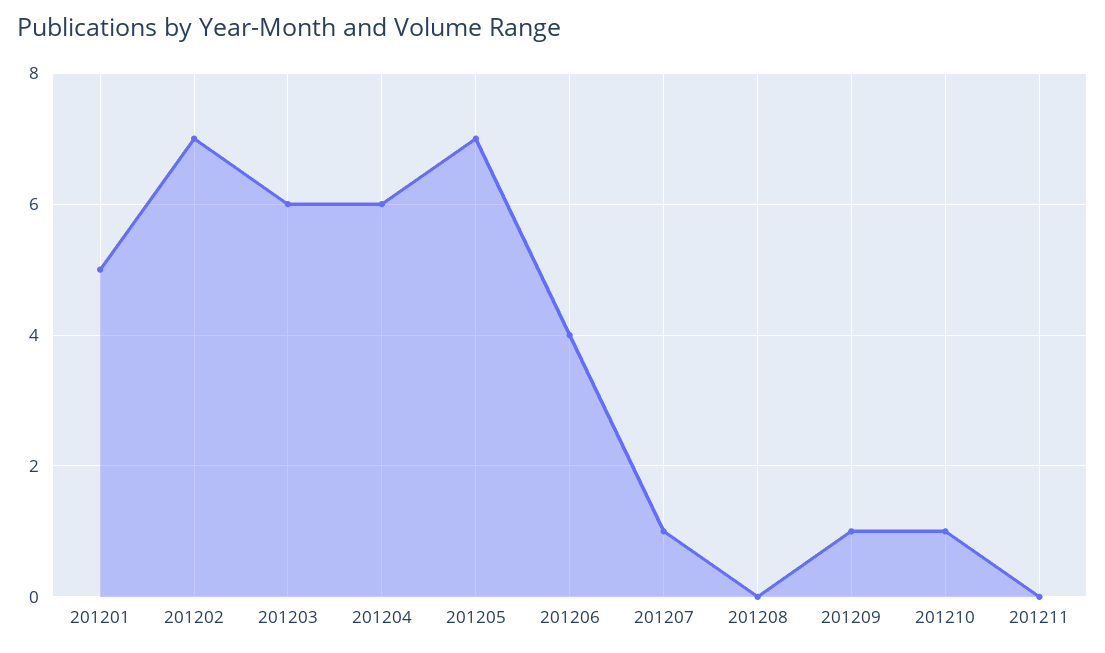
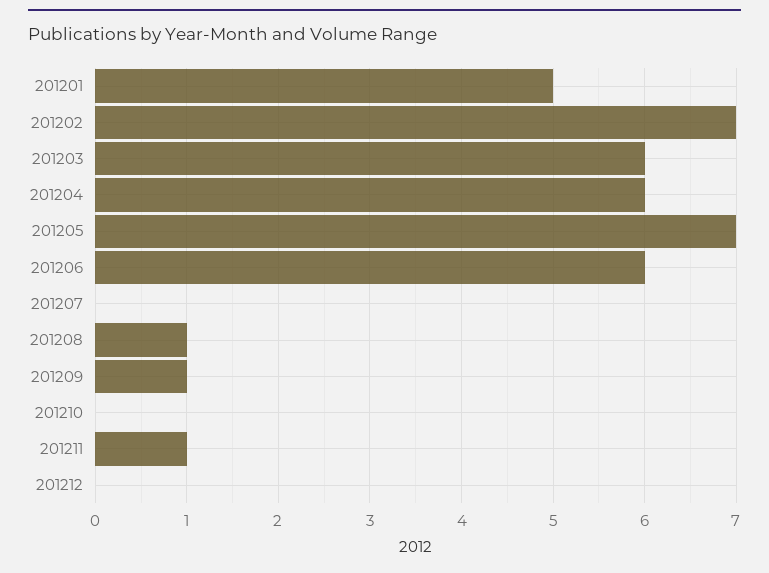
201206: 4 -> 6
201207: 1 -> 0
201208: 0 -> 1
201210: 1 -> 0
201211: 0 -> 1
201212: none -> 0

